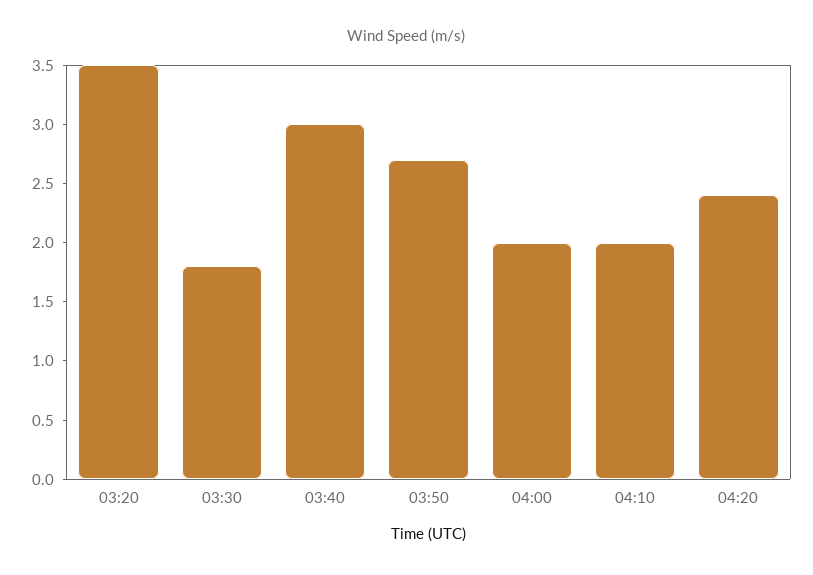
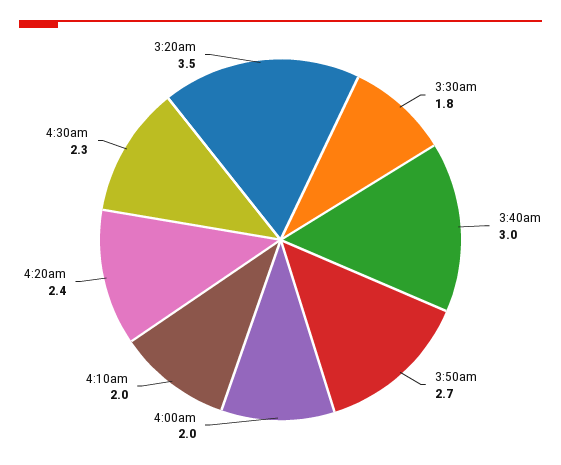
4:30am: none -> 2.3

